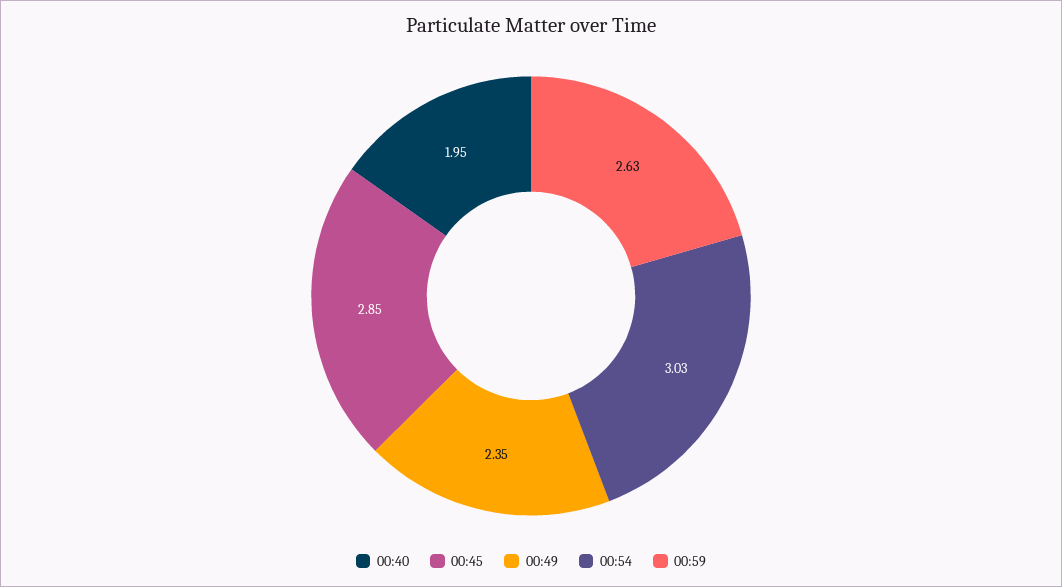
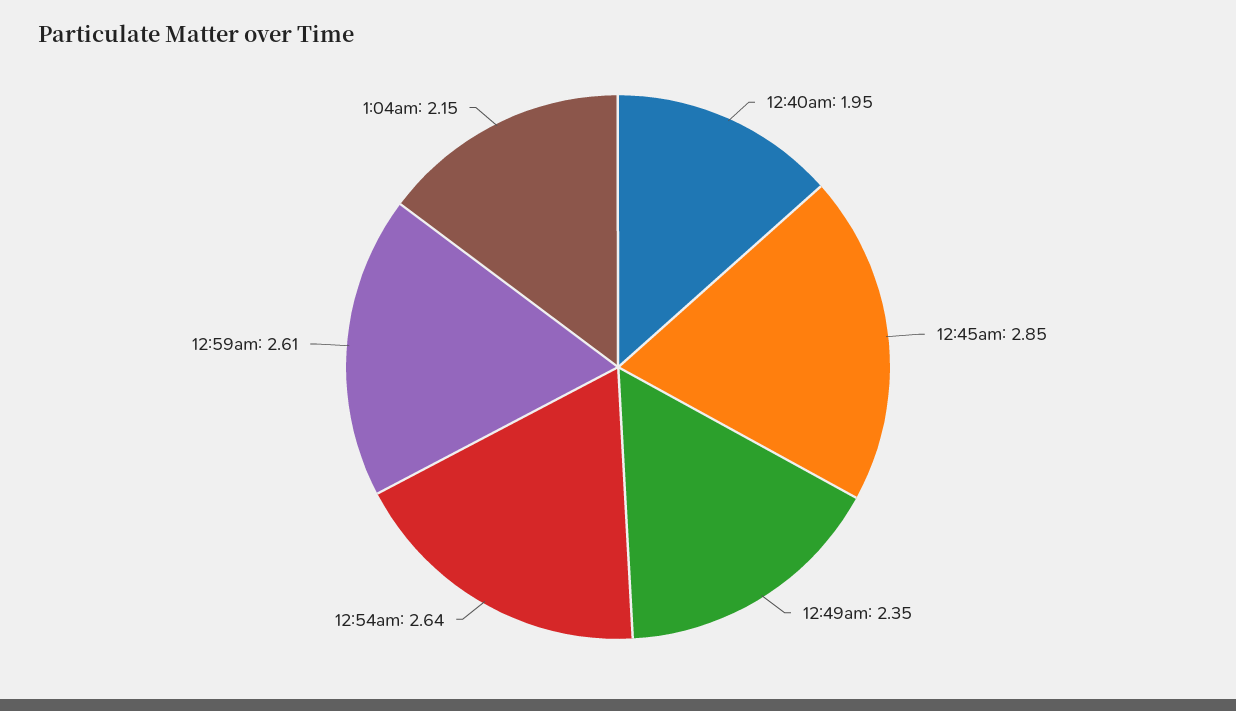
00:54: 3.03 -> 2.64
00:59: 2.63 -> 2.61
1:04am: none -> 2.15

